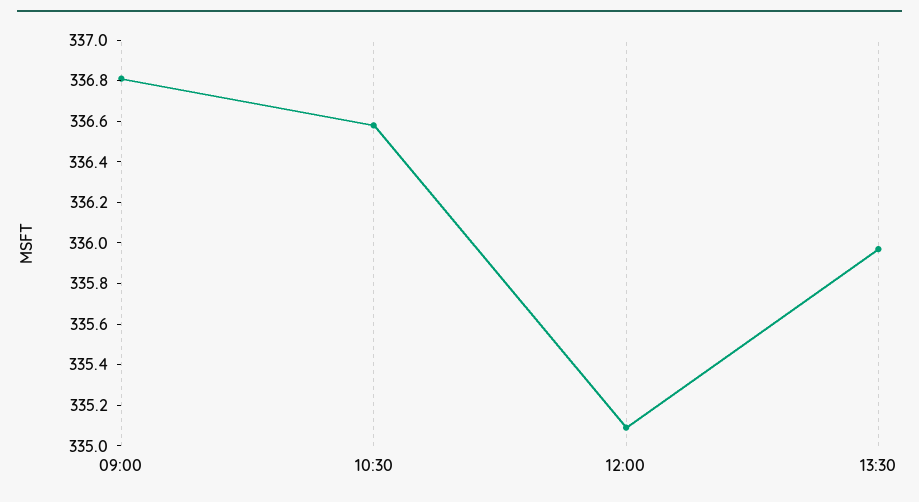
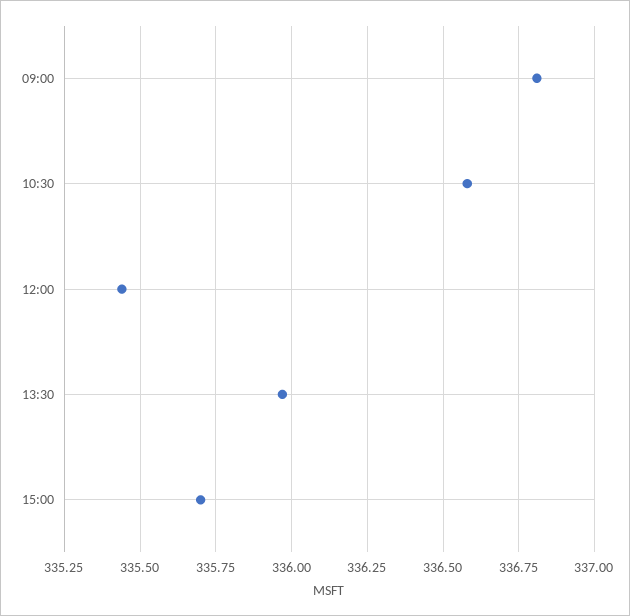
12:00: 335.1 -> 335.45
15:00: none -> 335.7

